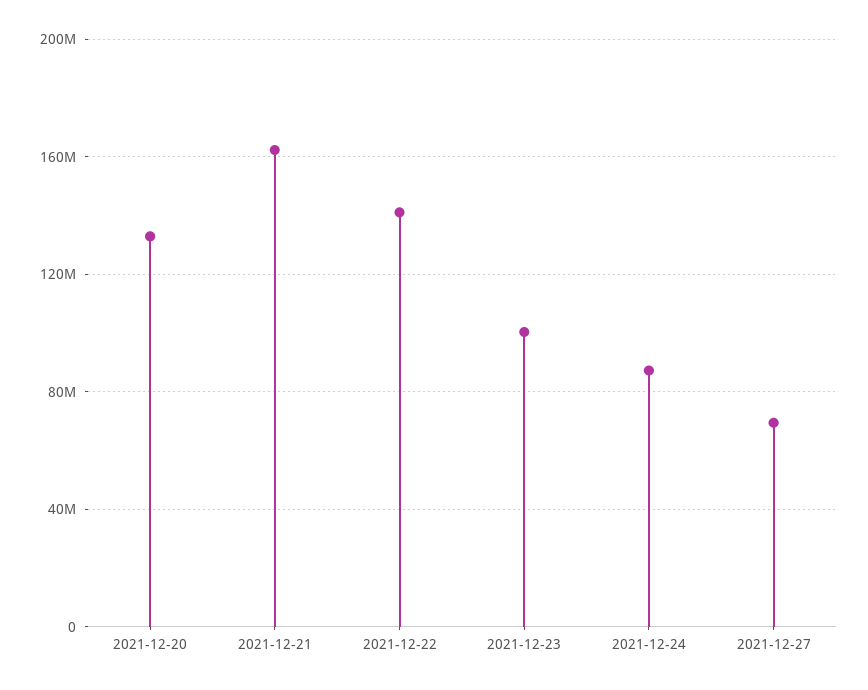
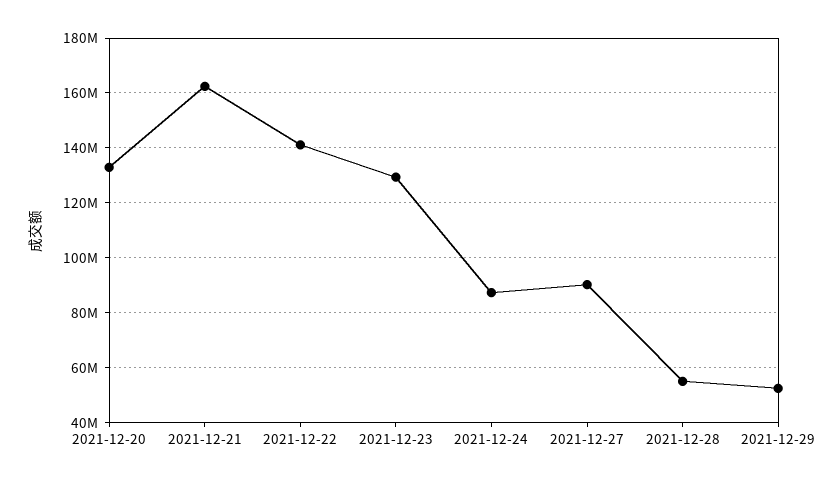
2021-12-23: 100000000 -> 130000000
2021-12-27: 70000000 -> 90000000
2021-12-28: none -> 55000000
2021-12-29: none -> 52500000

